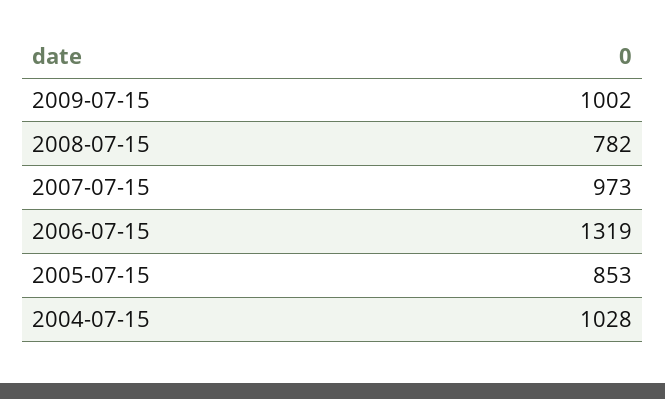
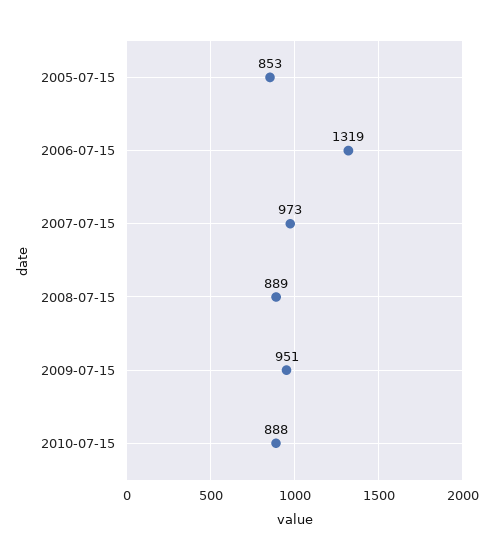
2009-07-15: 1002 -> 951
2008-07-15: 782 -> 889
2004-07-15: 1028 -> none
2010-07-15: none -> 888

